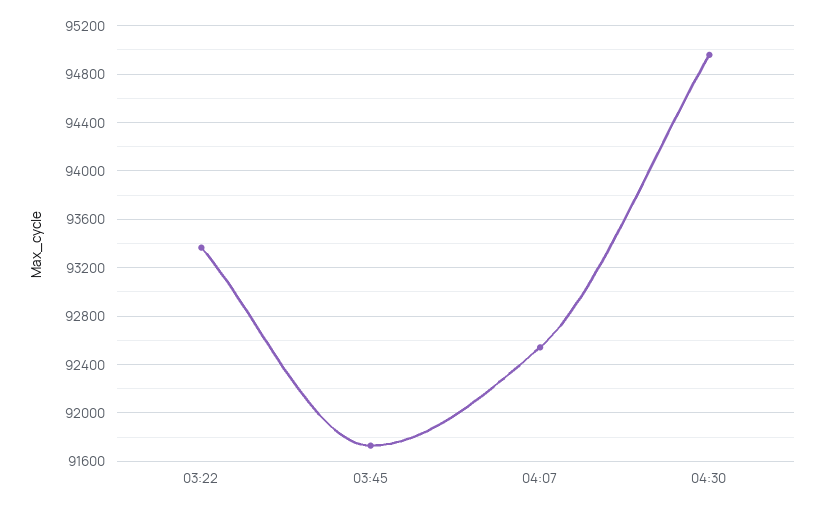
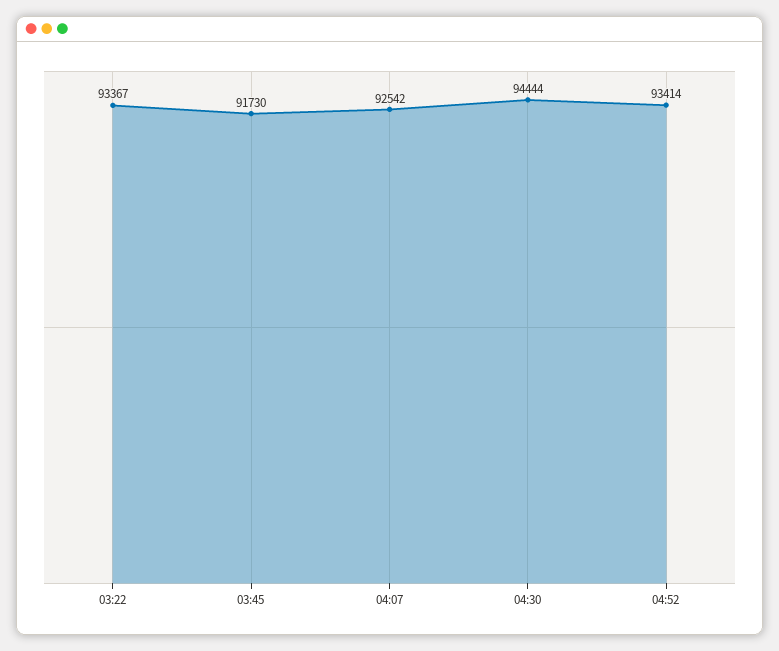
04:30: 94950 -> 94444
04:52: none -> 93414

